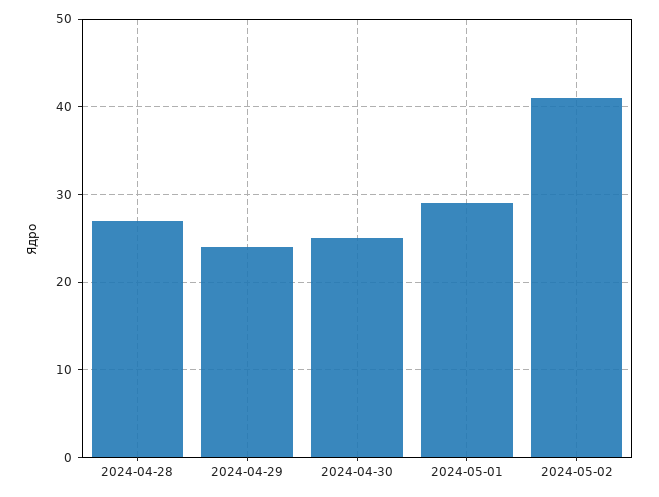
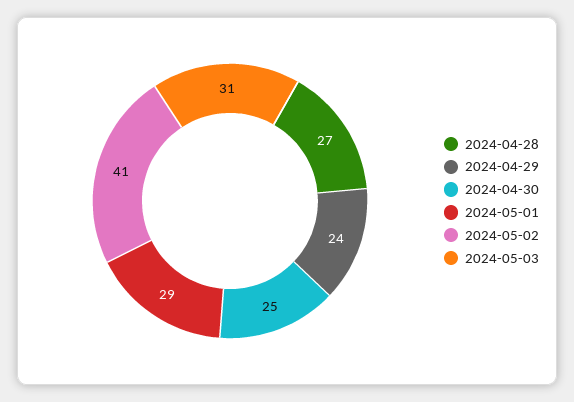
2024-05-03: none -> 31

